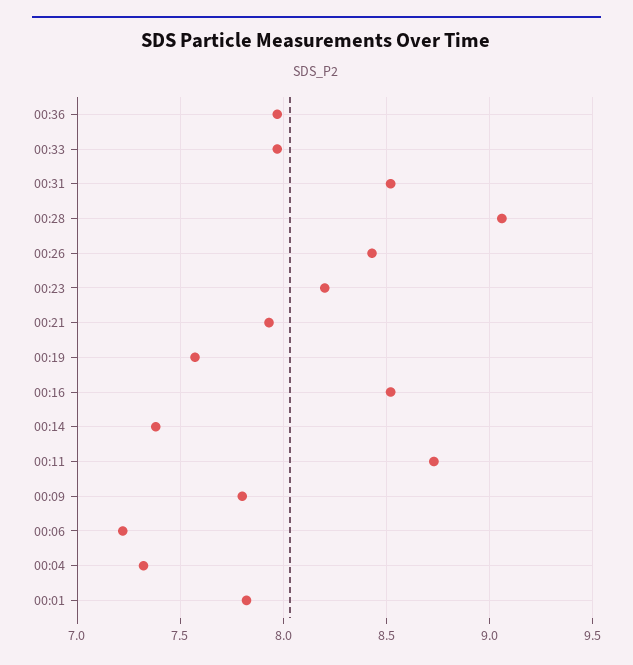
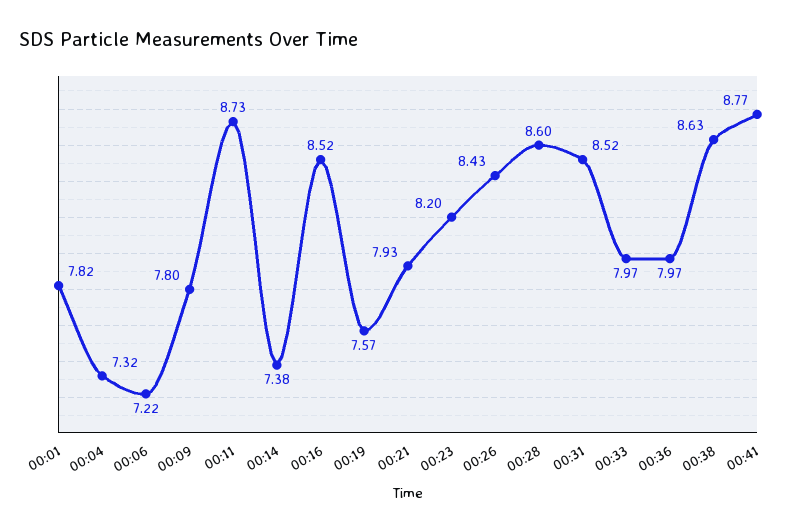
00:28: 9.05 -> 8.6
00:38: none -> 8.63
00:41: none -> 8.77

